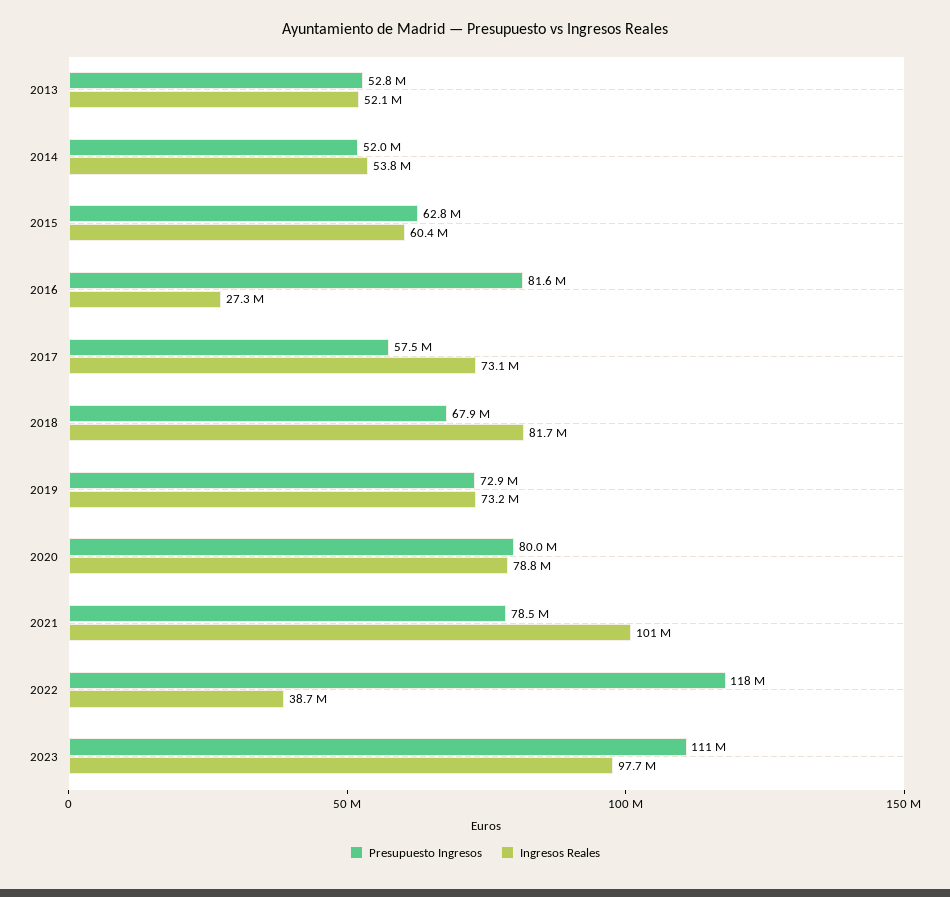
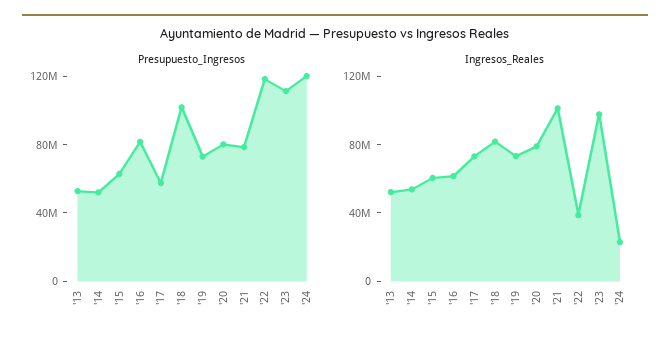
Ingresos Reales, 2016: 27300000 -> 60000000
Presupuesto Ingresos, 2018: 67900000 -> 100000000
Presupuesto Ingresos, '24: none -> 120000000
Ingresos Reales, '24: none -> 20000000

